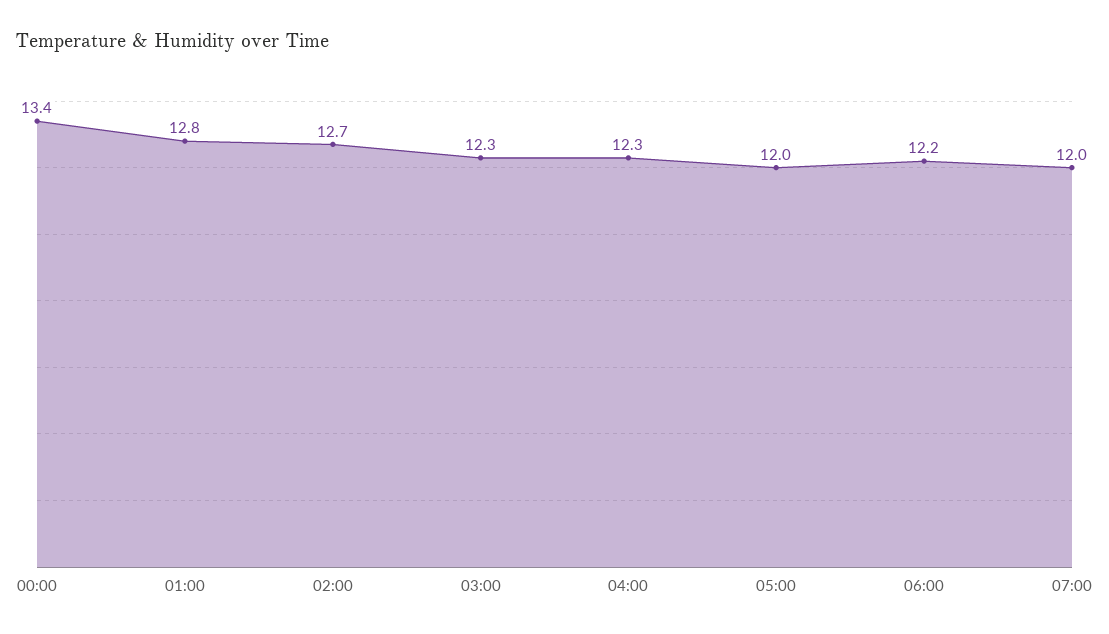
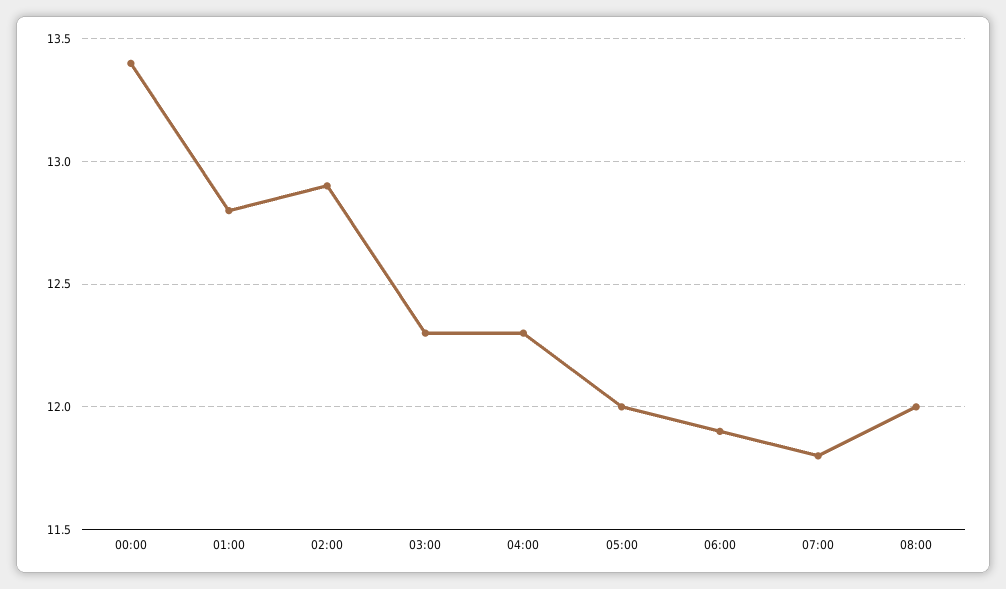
02:00: 12.7 -> 12.9
06:00: 12.2 -> 11.9
07:00: 12 -> 11.8
08:00: none -> 12

